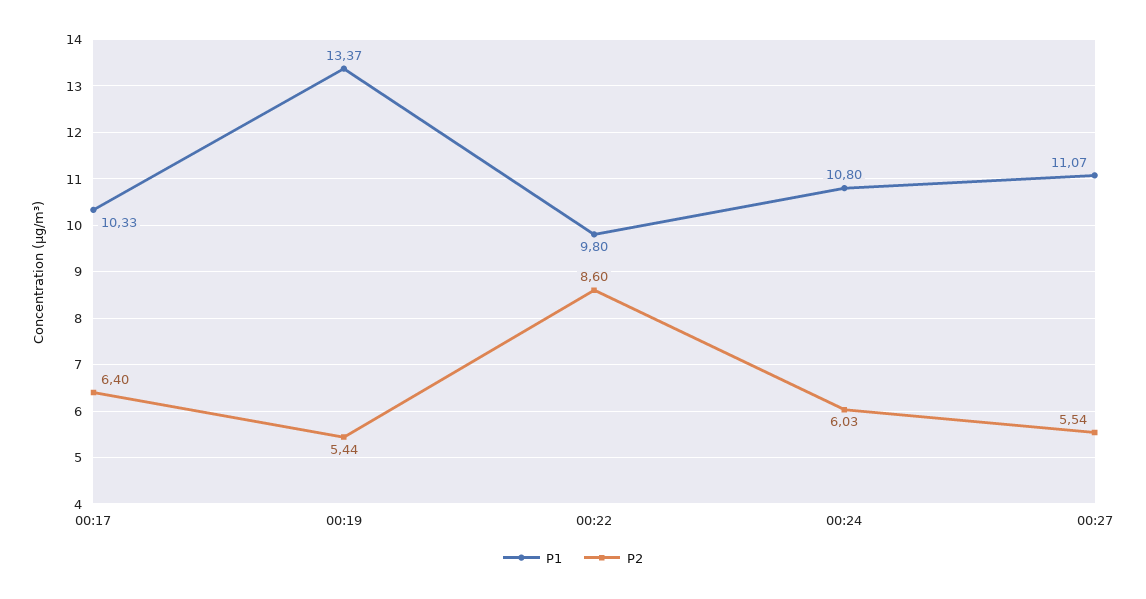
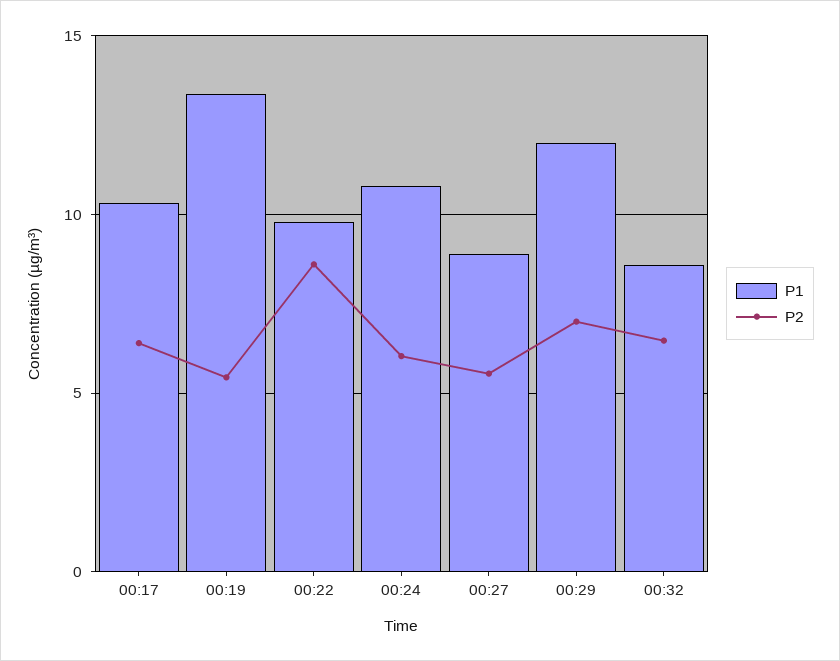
P1, 00:27: 11.07 -> 9
P1, 00:29: none -> 12
P2, 00:29: none -> 7
P1, 00:32: none -> 8.5
P2, 00:32: none -> 6.5

